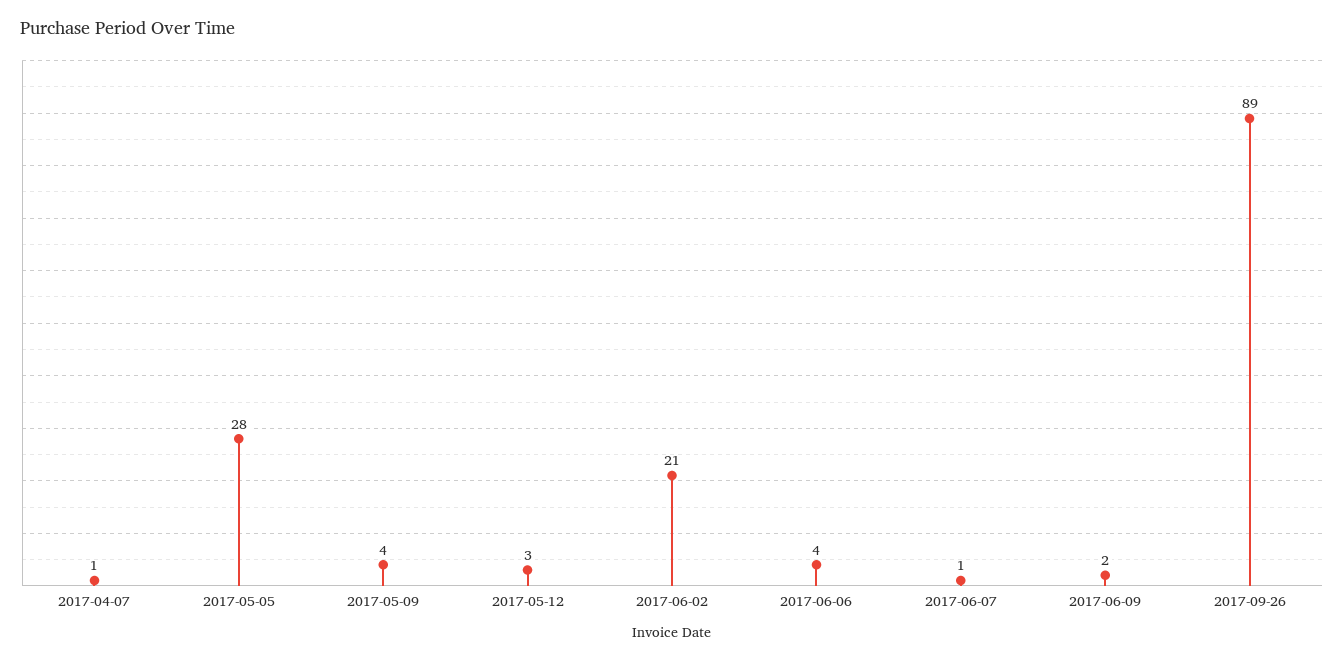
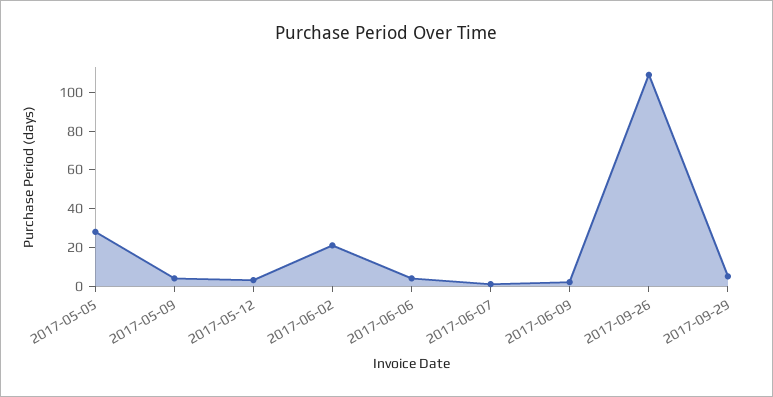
2017-04-07: 1 -> none
2017-09-26: 89 -> 110
2017-09-29: none -> 5

